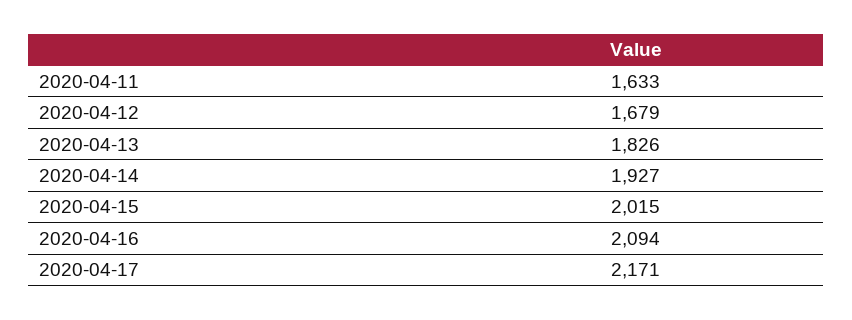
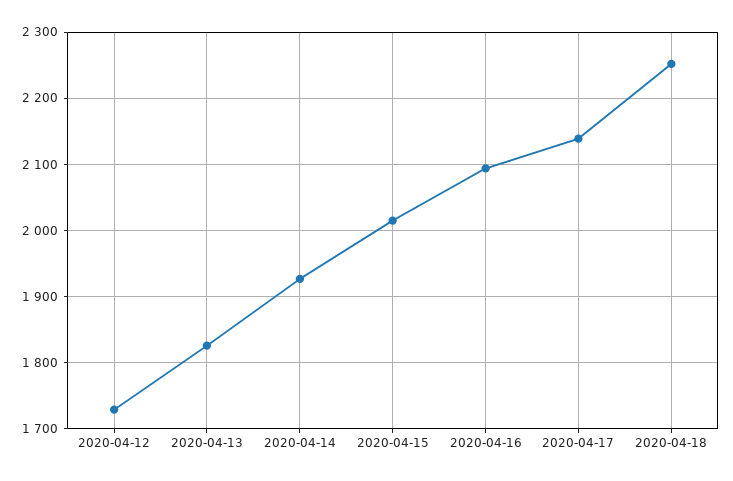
2020-04-11: 1633 -> none
2020-04-12: 1679 -> 1730
2020-04-17: 2171 -> 2140
2020-04-18: none -> 2250

